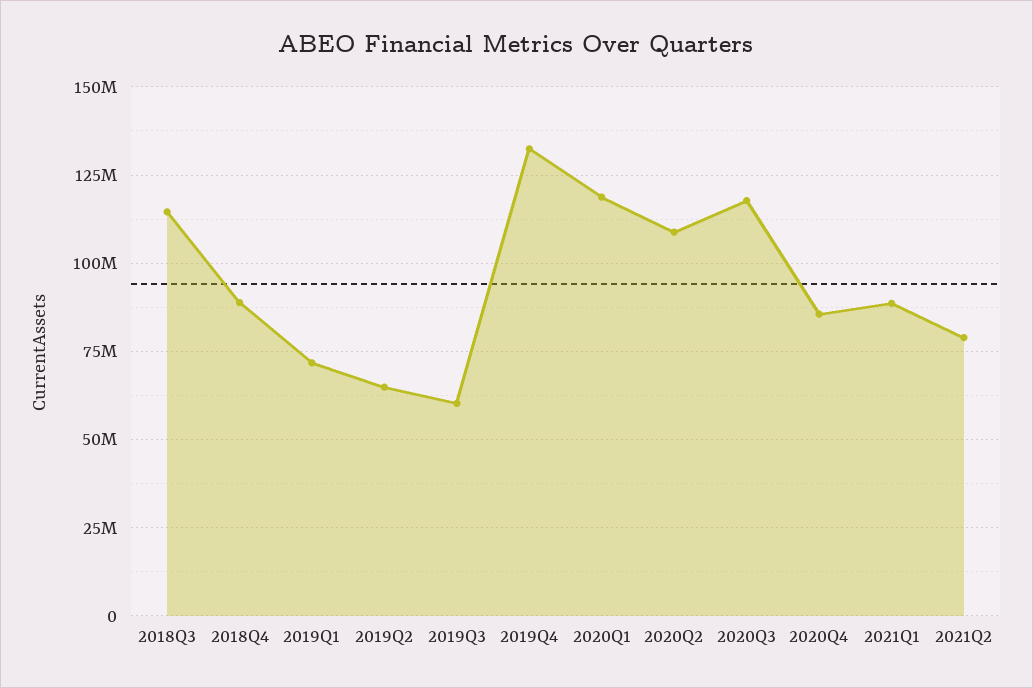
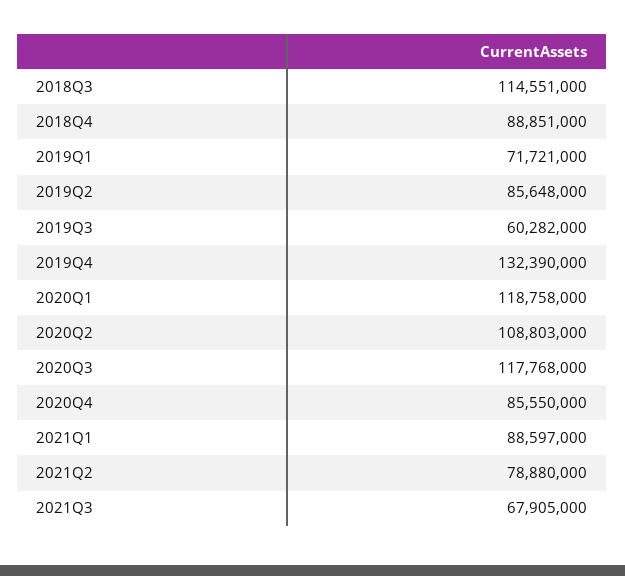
2019Q2: 65000000 -> 85648000
2021Q3: none -> 67905000

